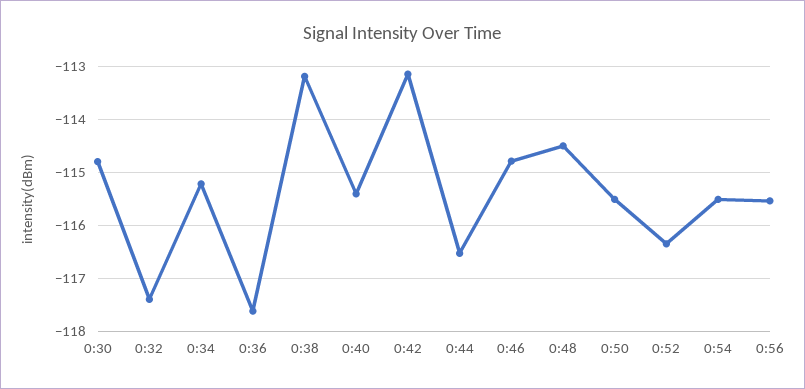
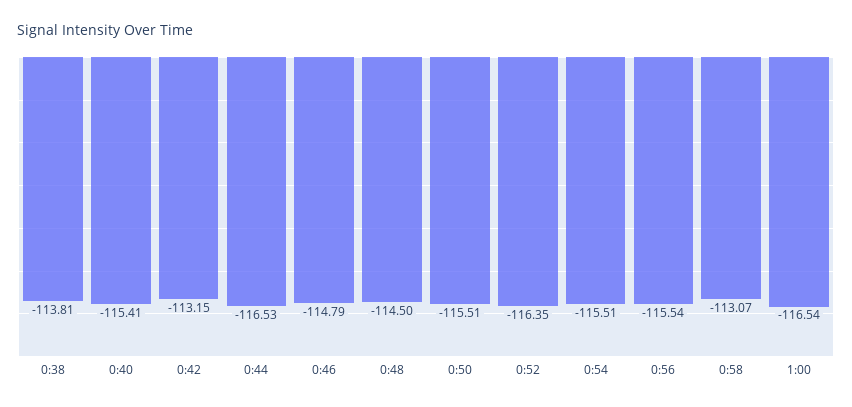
0:30: -114.8 -> none
0:32: -117.4 -> none
0:34: -115.2 -> none
0:36: -117.6 -> none
0:38: -113.2 -> -113.81
0:58: none -> -113.07
1:00: none -> -116.54

